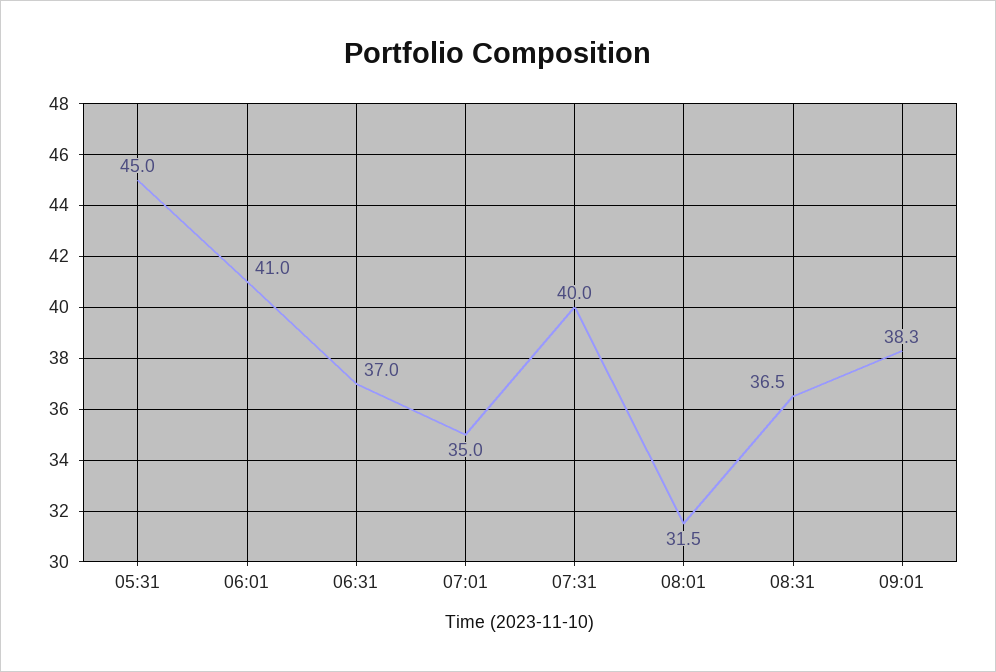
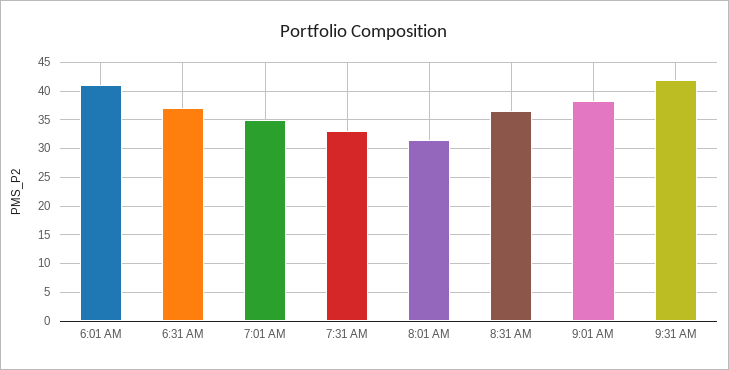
05:31: 45 -> none
07:31: 40 -> 32.5
9:31 AM: none -> 42.5

